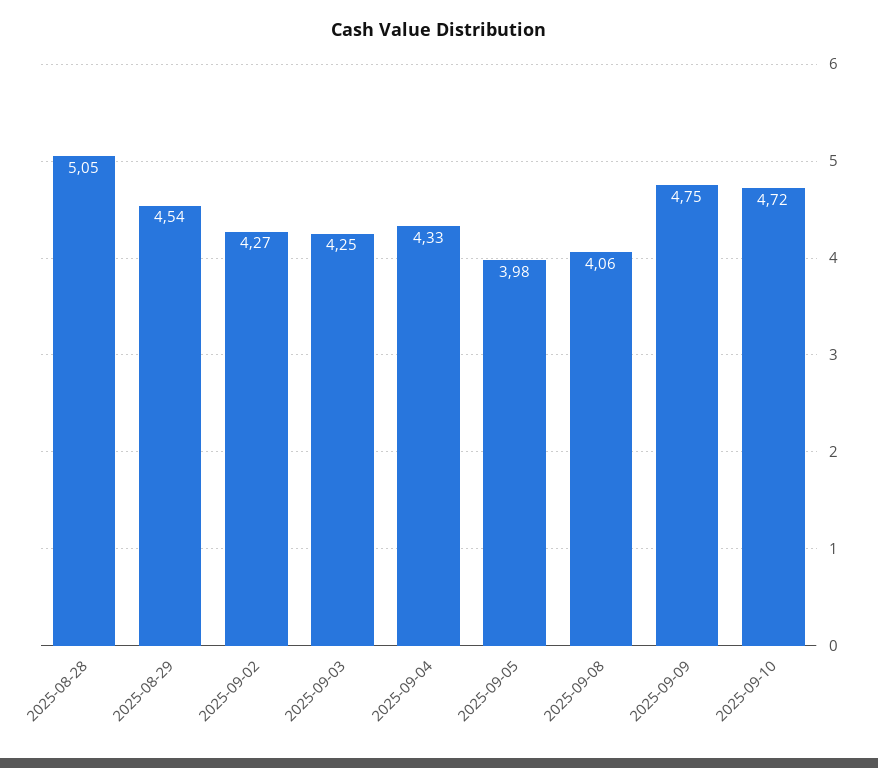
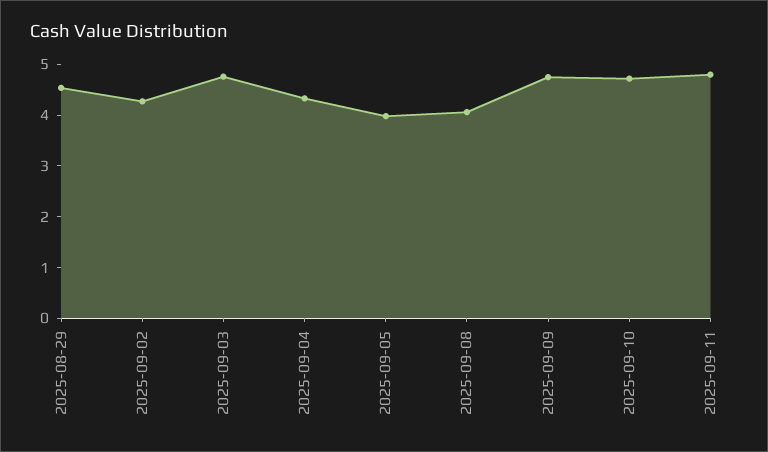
2025-08-28: 5.05 -> none
2025-09-03: 4.25 -> 4.8
2025-09-11: none -> 4.8

